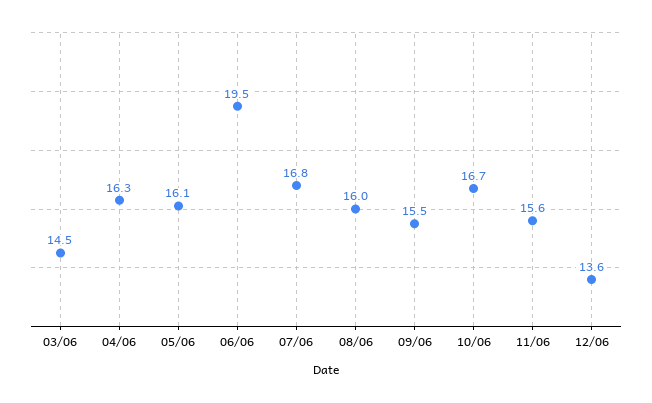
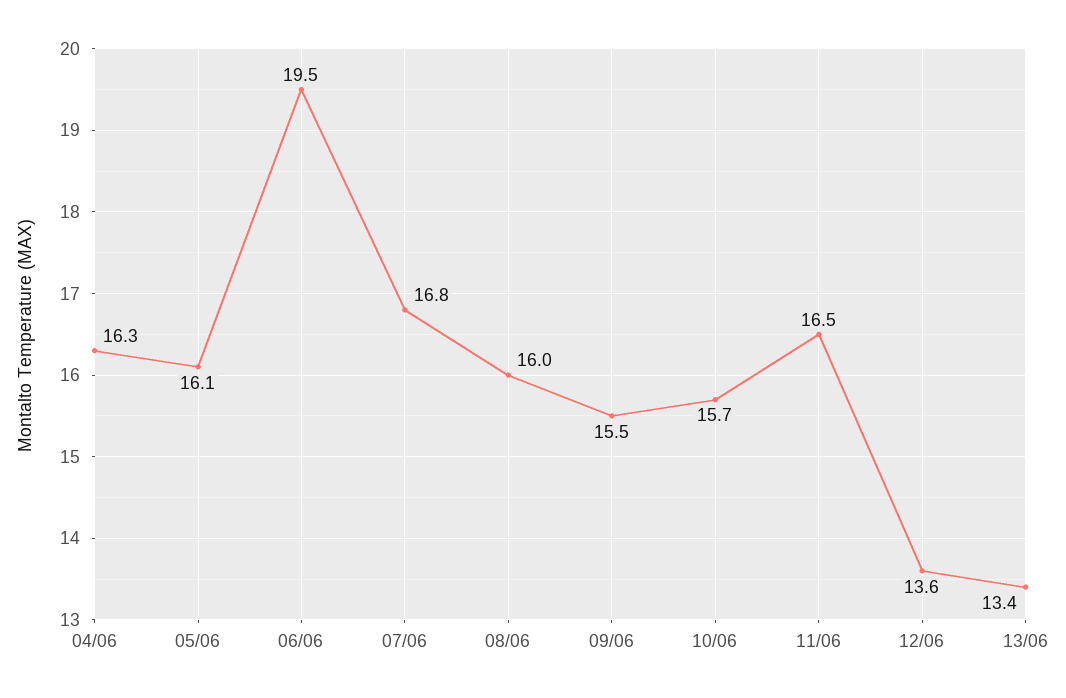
03/06: 14.5 -> none
10/06: 16.7 -> 15.7
11/06: 15.6 -> 16.5
13/06: none -> 13.4

